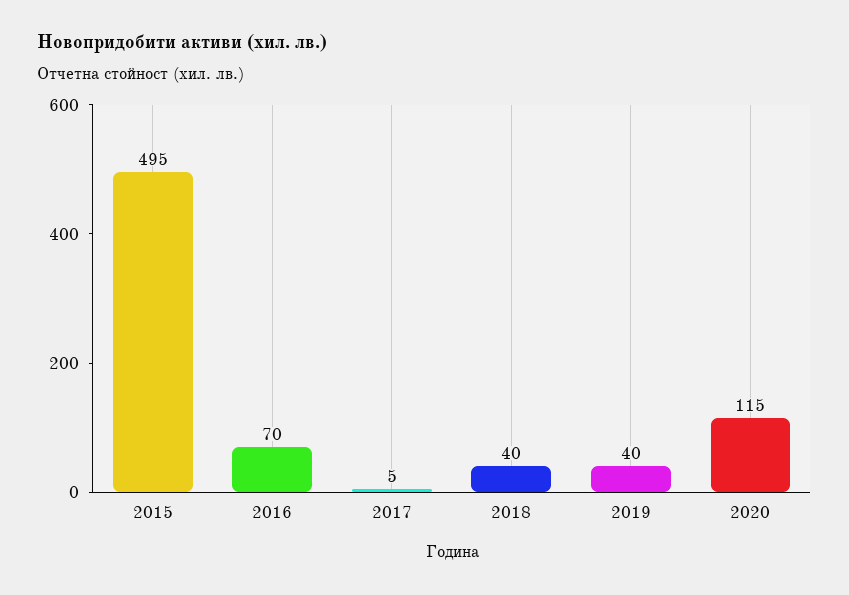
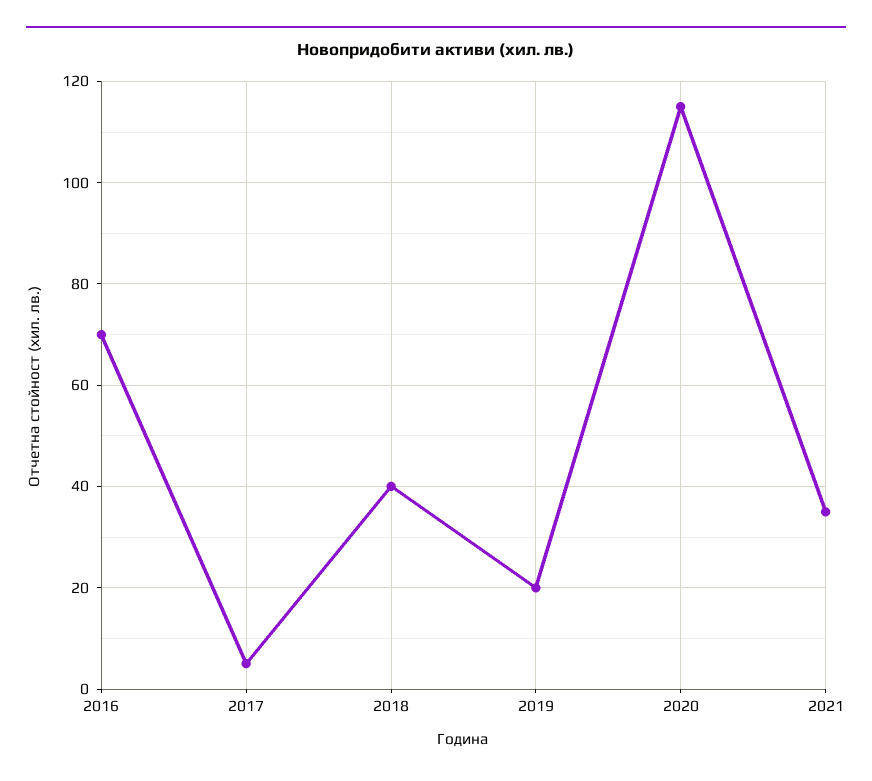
2015: 495 -> none
2019: 40 -> 20
2021: none -> 35

